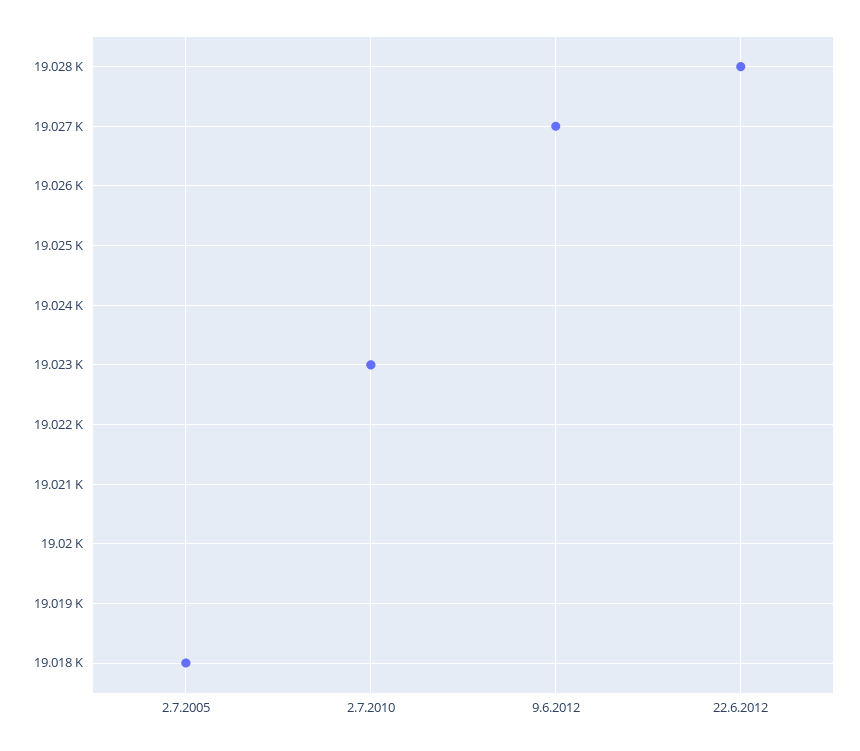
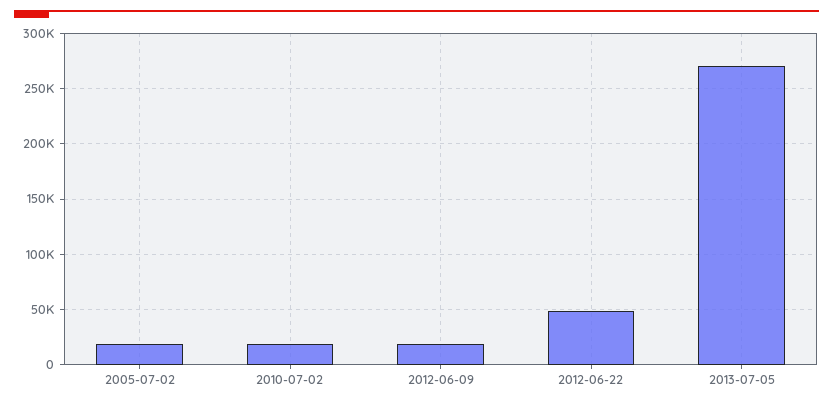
22.6.2012: 19028 -> 50000
2013-07-05: none -> 270000

